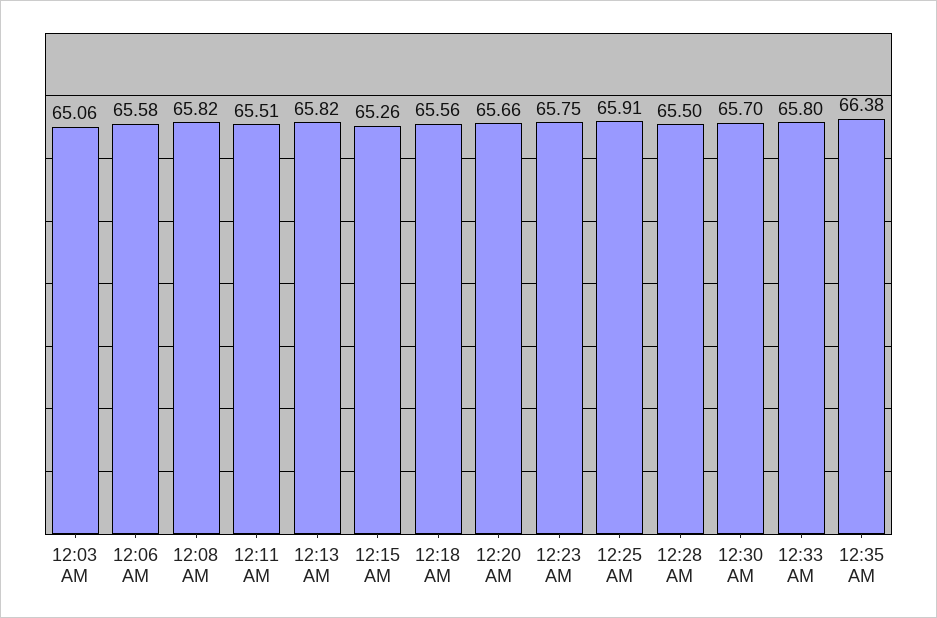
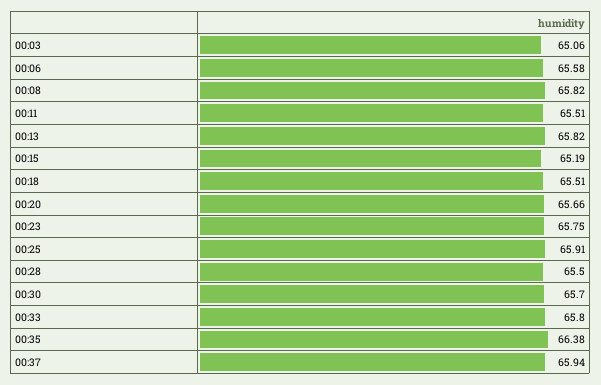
12:15 AM: 65.26 -> 65.19
12:18 AM: 65.56 -> 65.51
00:37: none -> 65.94

